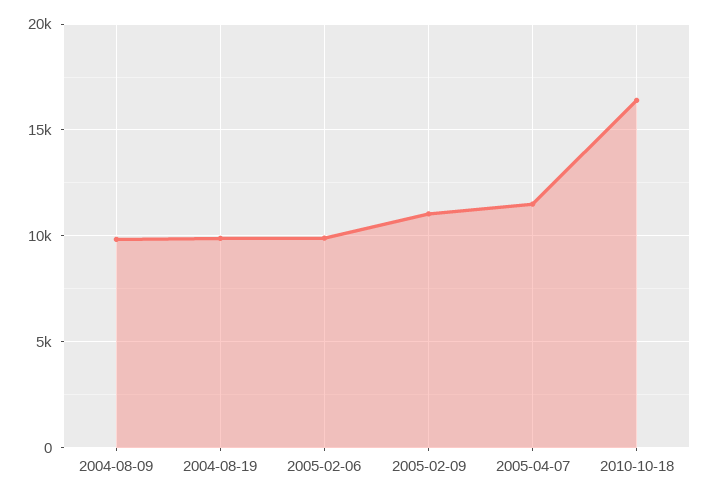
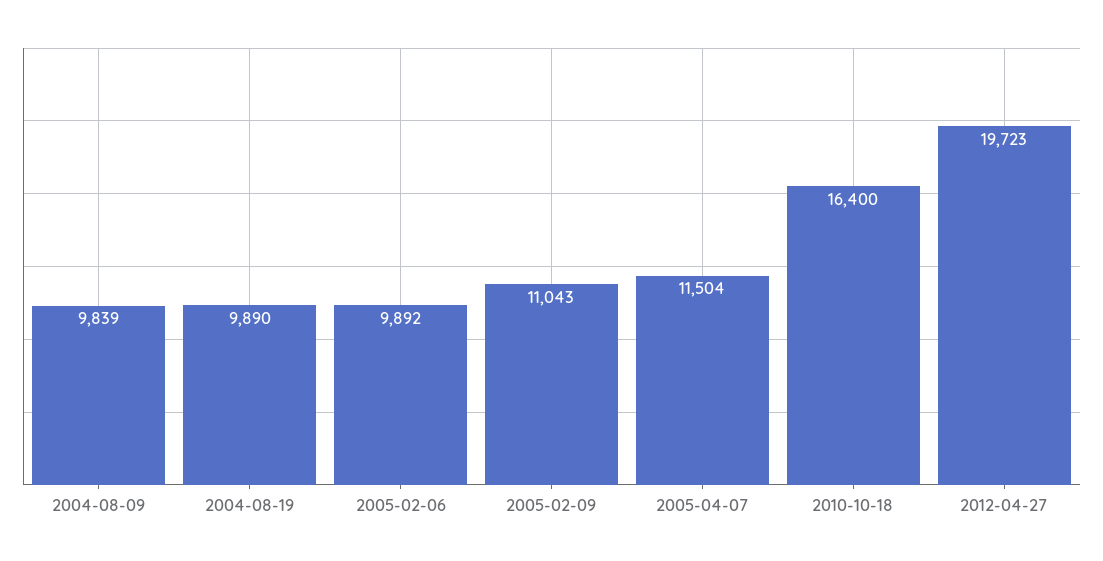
2012-04-27: none -> 19723

